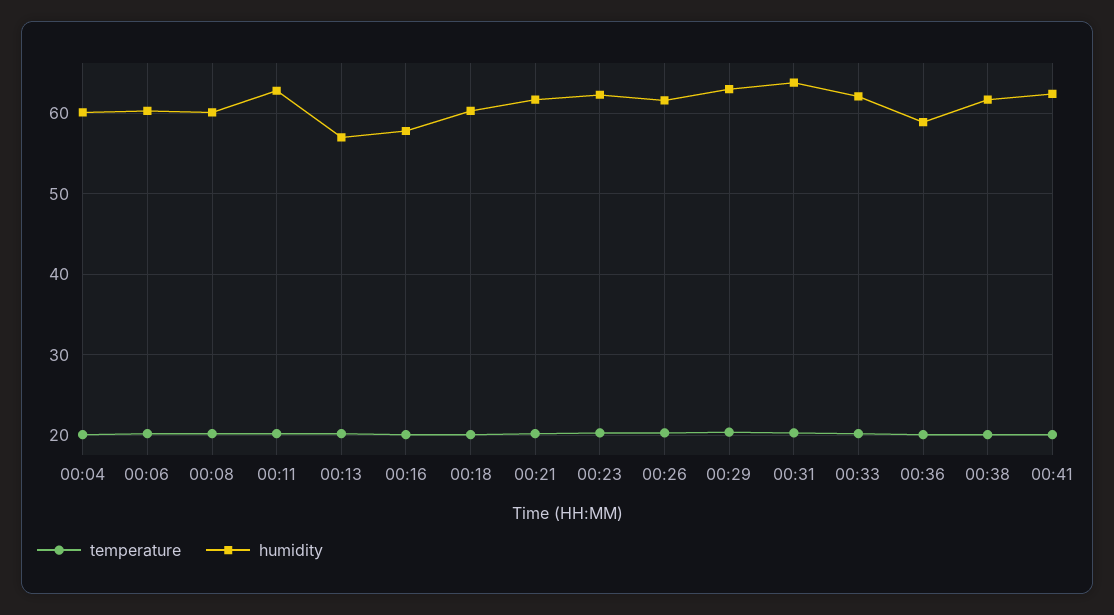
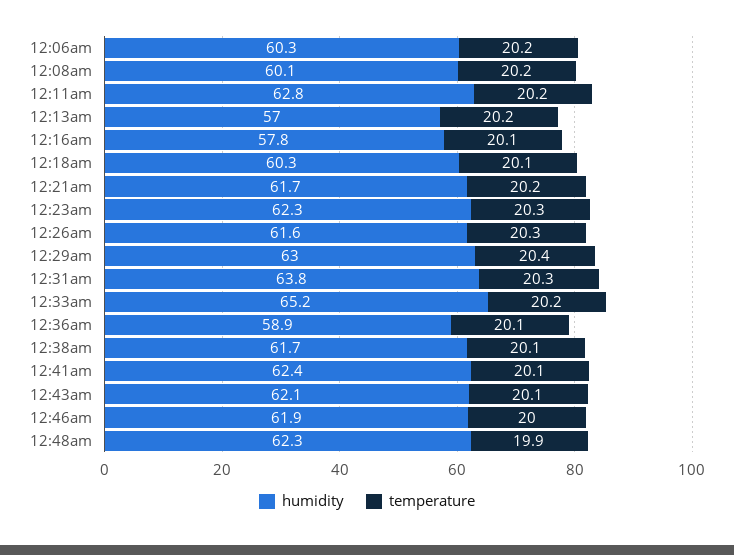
temperature, 00:04: 20 -> none
humidity, 00:04: 60 -> none
humidity, 00:33: 62 -> 65.2
humidity, 12:43am: none -> 62.1
temperature, 12:43am: none -> 20.1
humidity, 12:46am: none -> 61.9
temperature, 12:46am: none -> 20
humidity, 12:48am: none -> 62.3
temperature, 12:48am: none -> 19.9

